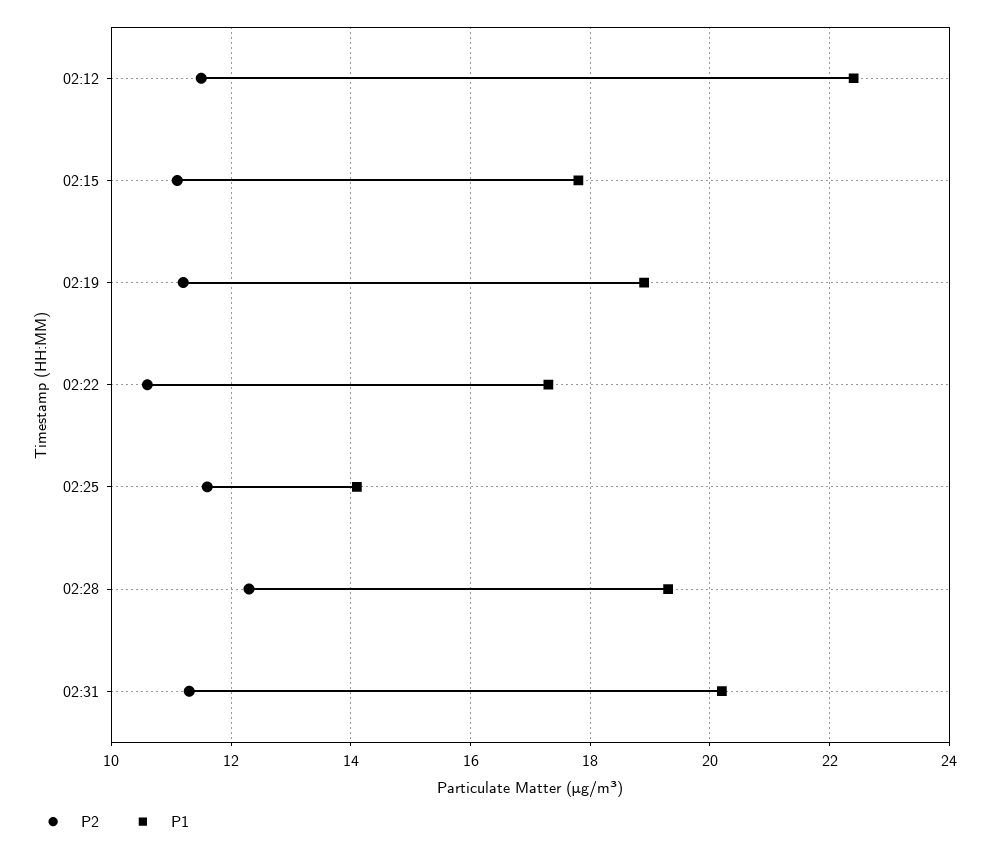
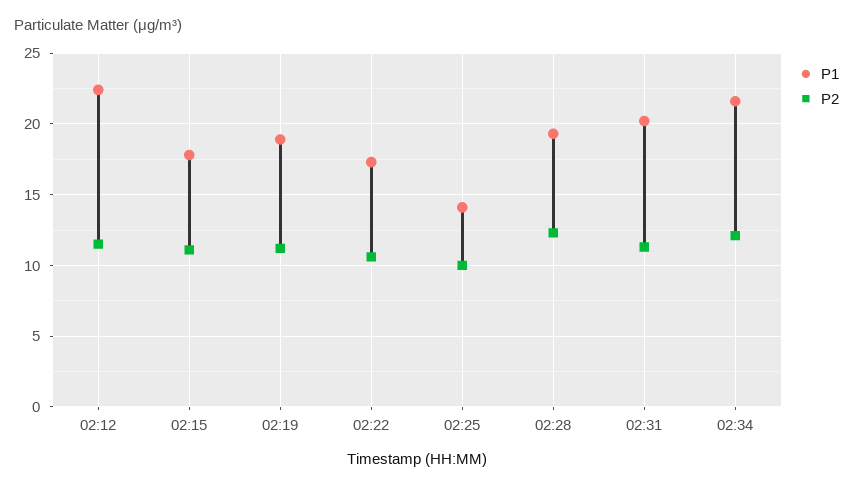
P2, 02:25: 11.5 -> 10
P1, 02:34: none -> 21.5
P2, 02:34: none -> 12

